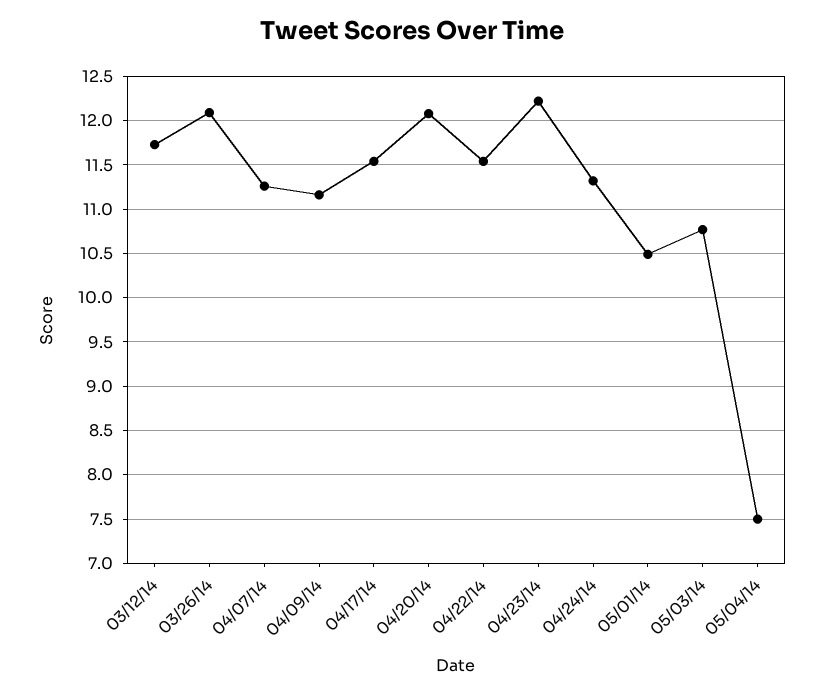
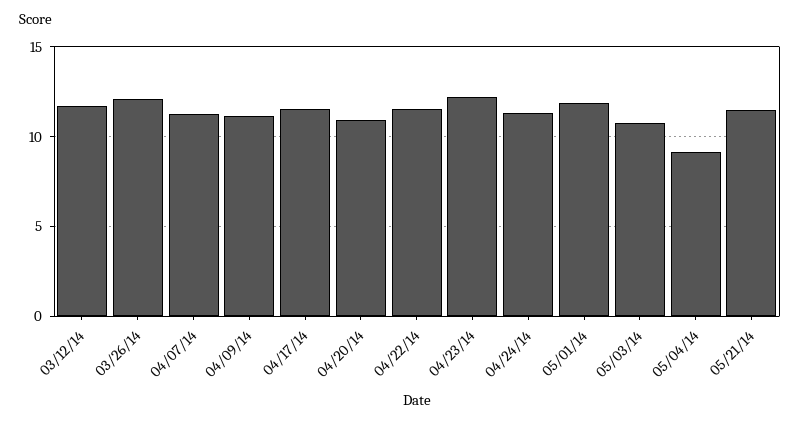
04/20/14: 12.1 -> 11
05/01/14: 10.5 -> 12
05/04/14: 7.5 -> 9
05/21/14: none -> 11.5

